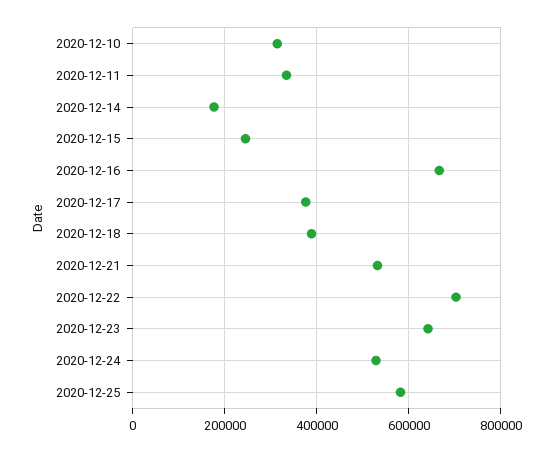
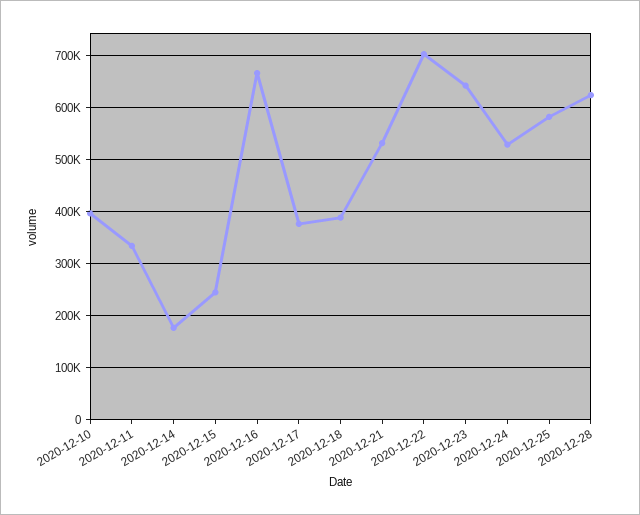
2020-12-10: 320000 -> 400000
2020-12-28: none -> 620000

